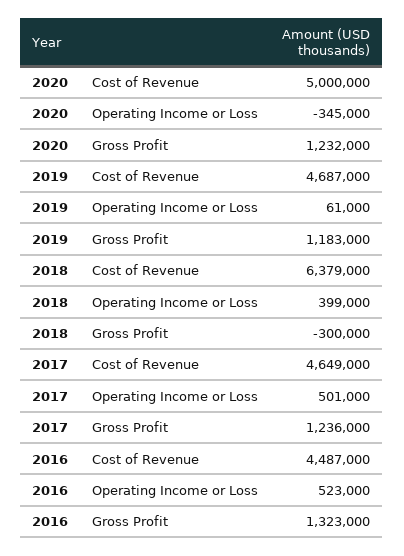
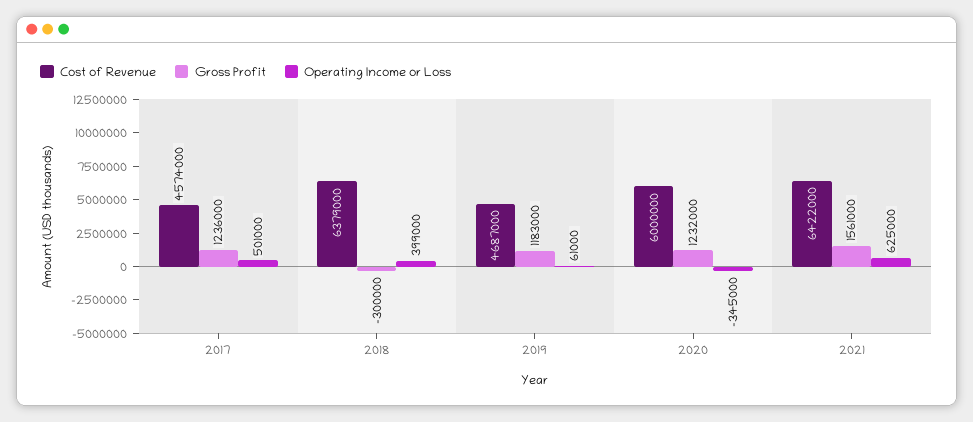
Cost of Revenue, 2020: 5000000 -> 6000000
Cost of Revenue, 2017: 4649000 -> 4574000
Cost of Revenue, 2016: 4487000 -> none
Operating Income or Loss, 2016: 523000 -> none
Gross Profit, 2016: 1323000 -> none
Cost of Revenue, 2021: none -> 6422000
Gross Profit, 2021: none -> 1561000
Operating Income or Loss, 2021: none -> 625000

